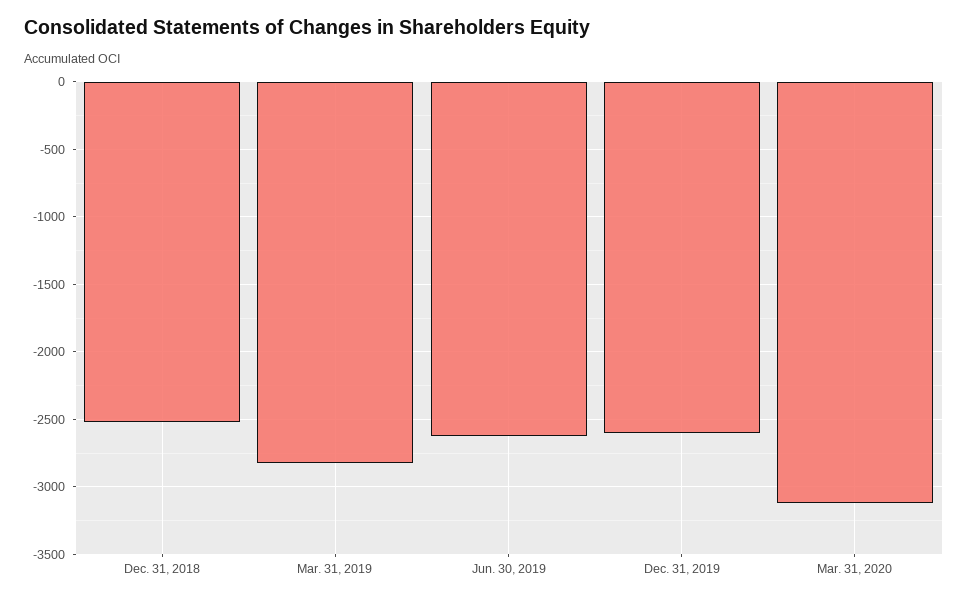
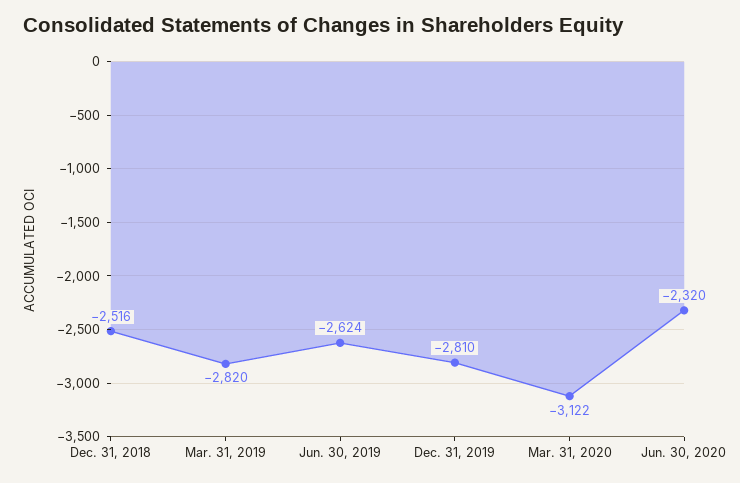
Dec. 31, 2019: -2600 -> -2810
Jun. 30, 2020: none -> -2320

